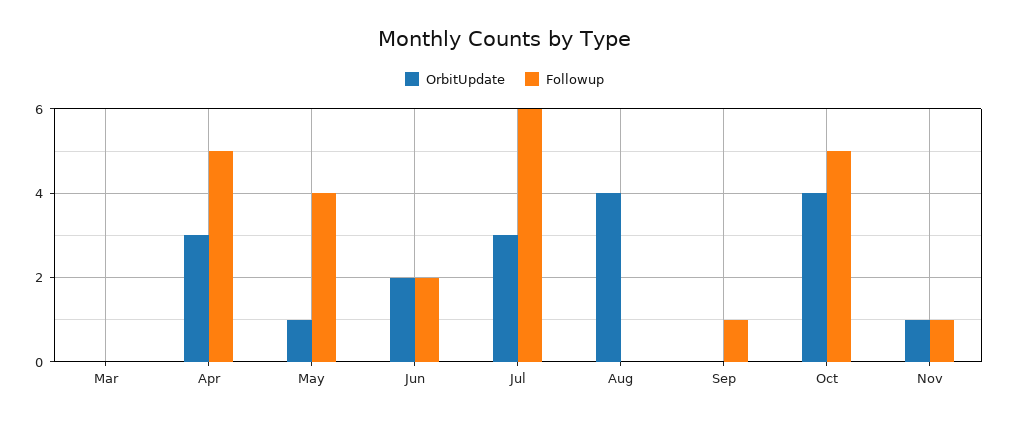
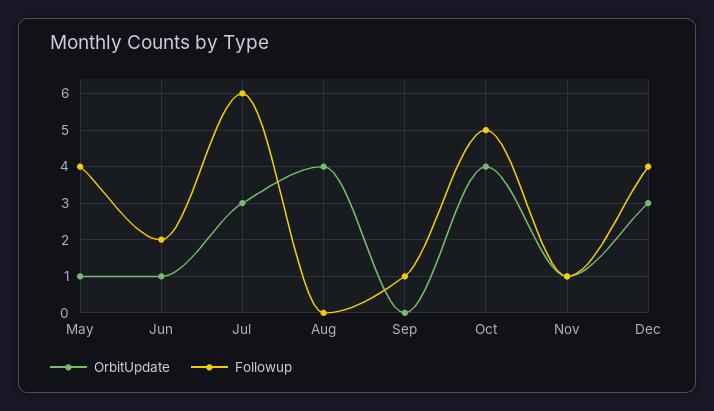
OrbitUpdate, Mar: 0 -> none
Followup, Mar: 0 -> none
OrbitUpdate, Apr: 3 -> none
Followup, Apr: 5 -> none
OrbitUpdate, Jun: 2 -> 1
OrbitUpdate, Dec: none -> 3
Followup, Dec: none -> 4

